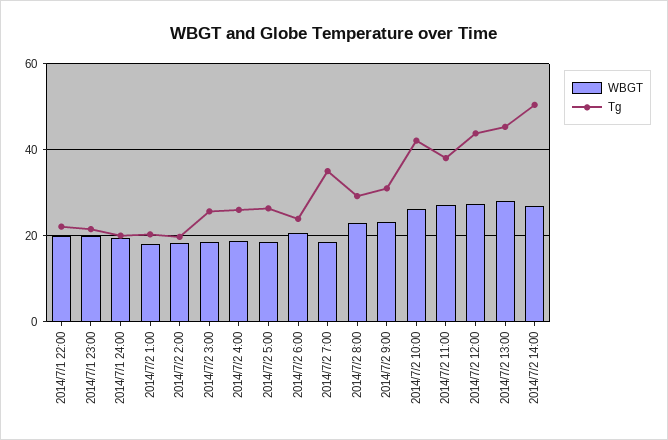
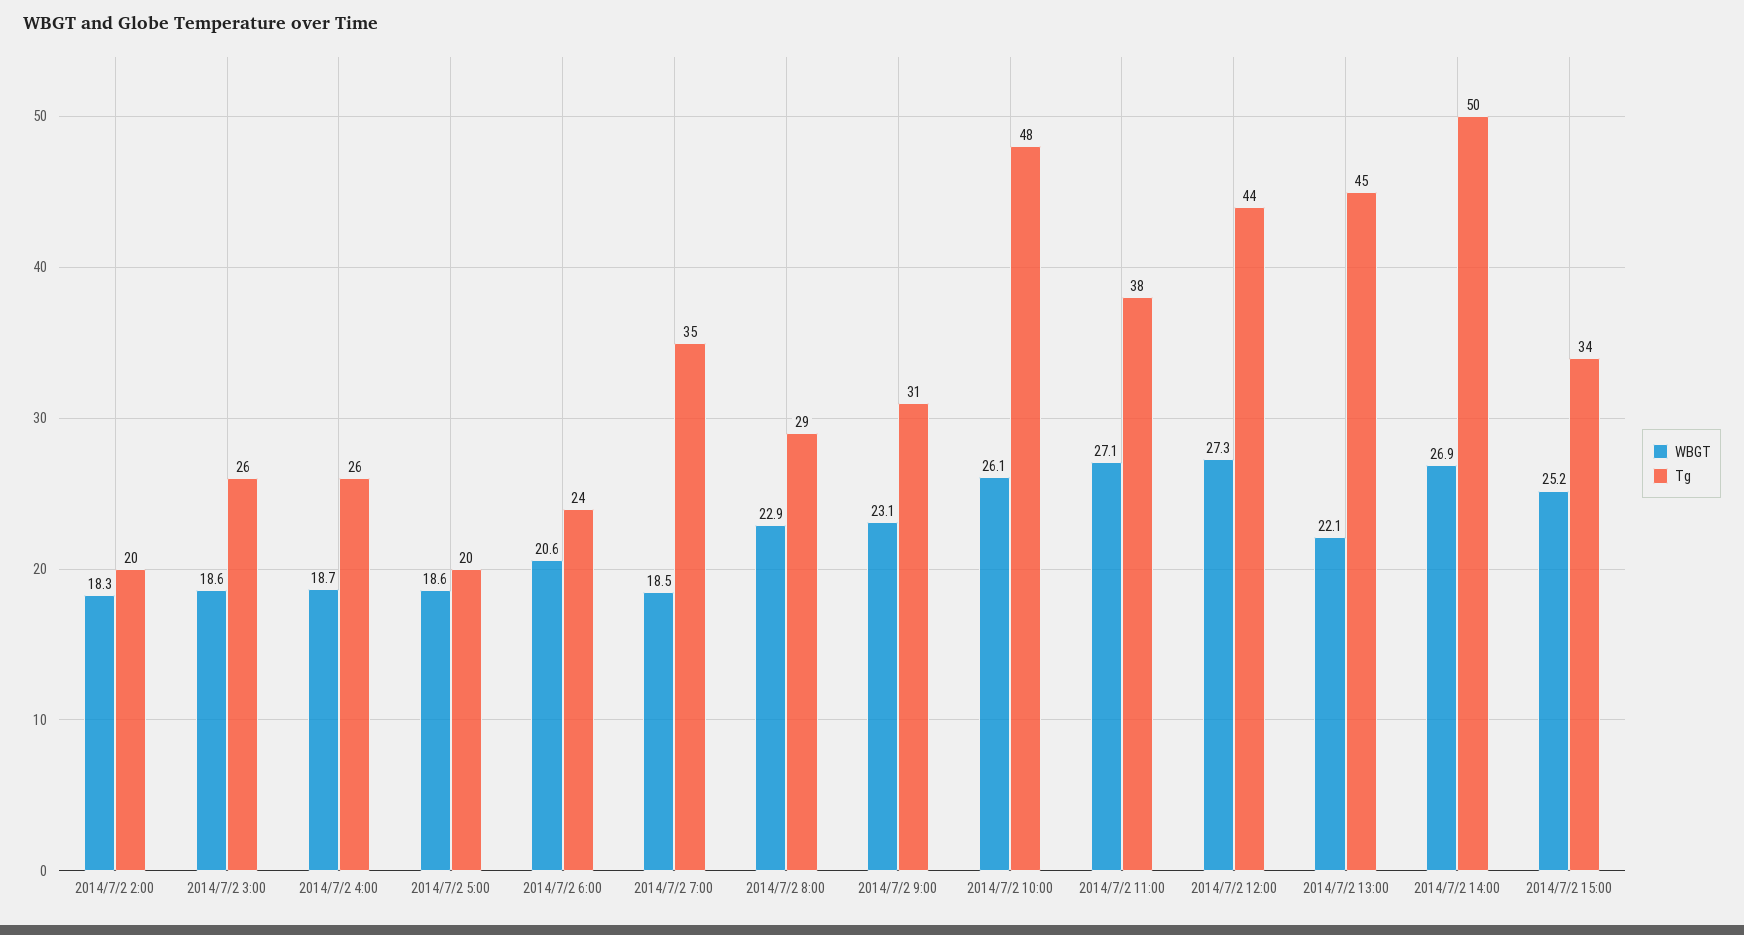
WBGT, 2014/7/1 22:00: 20 -> none
Tg, 2014/7/1 22:00: 22 -> none
WBGT, 2014/7/1 23:00: 20 -> none
Tg, 2014/7/1 23:00: 22 -> none
WBGT, 2014/7/1 24:00: 20 -> none
Tg, 2014/7/1 24:00: 20 -> none
WBGT, 2014/7/2 1:00: 18 -> none
Tg, 2014/7/2 1:00: 20 -> none
Tg, 2014/7/2 5:00: 26 -> 20
Tg, 2014/7/2 10:00: 42 -> 48
WBGT, 2014/7/2 13:00: 28 -> 22.1
WBGT, 2014/7/2 15:00: none -> 25.2
Tg, 2014/7/2 15:00: none -> 34

